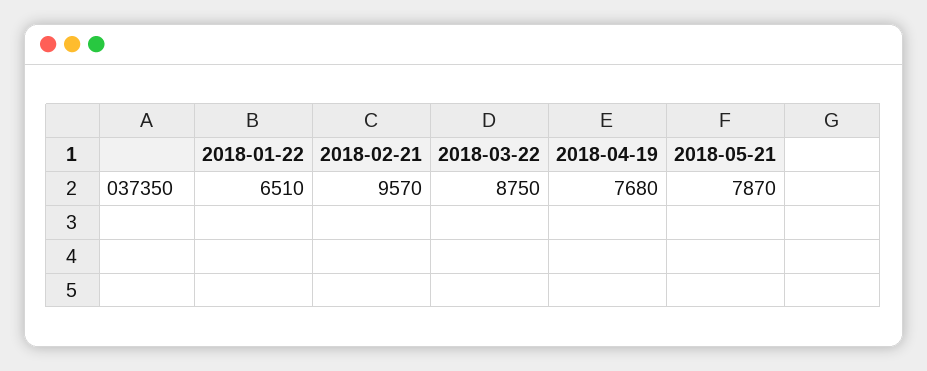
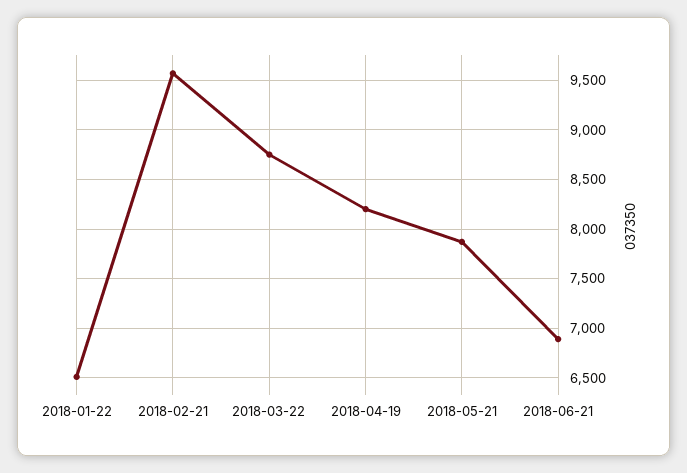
2018-04-19: 7680 -> 8200
2018-06-21: none -> 6900

